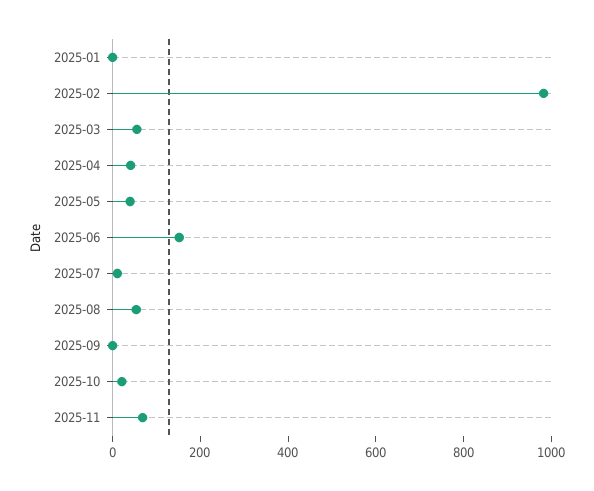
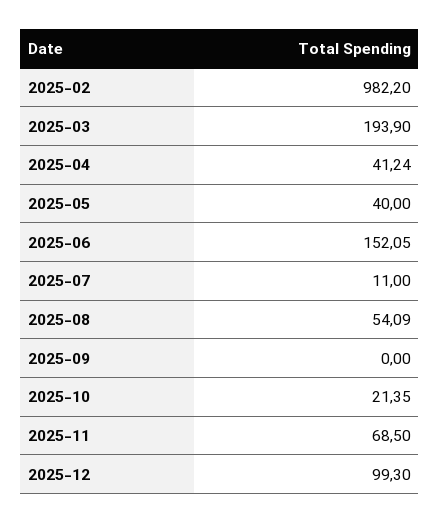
2025-01: 0 -> none
2025-03: 50 -> 193.9
2025-12: none -> 99.3

